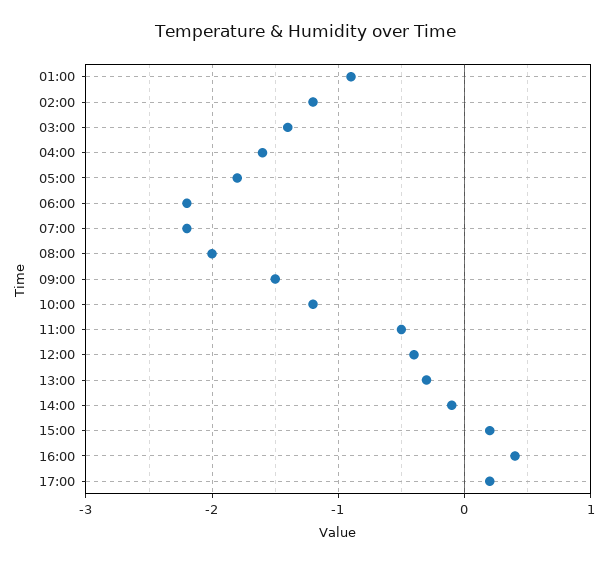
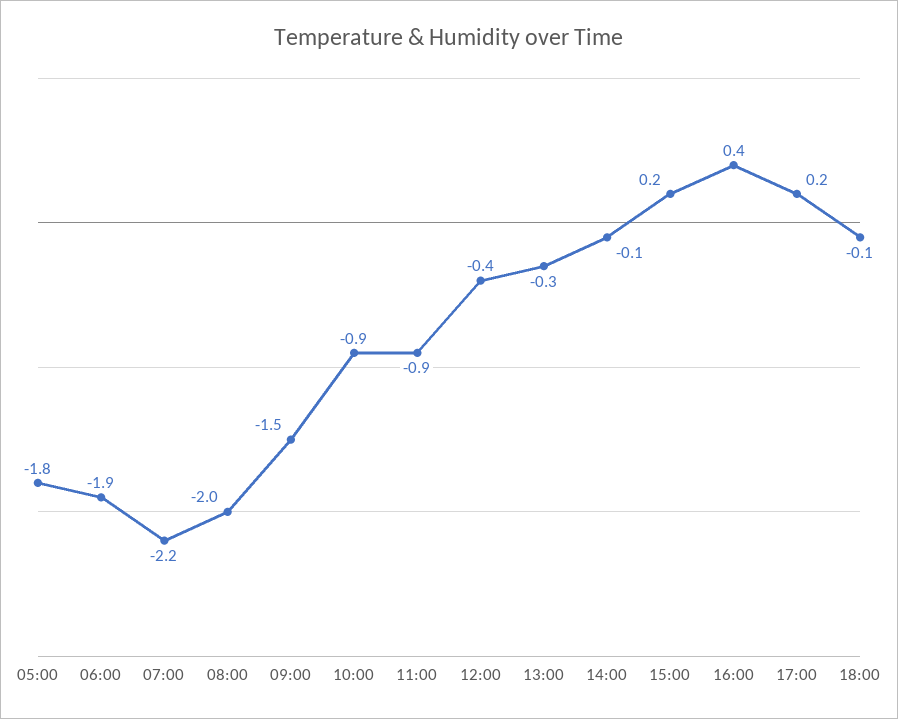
01:00: -0.9 -> none
02:00: -1.2 -> none
03:00: -1.4 -> none
04:00: -1.6 -> none
06:00: -2.2 -> -1.9
10:00: -1.2 -> -0.9
11:00: -0.5 -> -0.9
18:00: none -> -0.1

